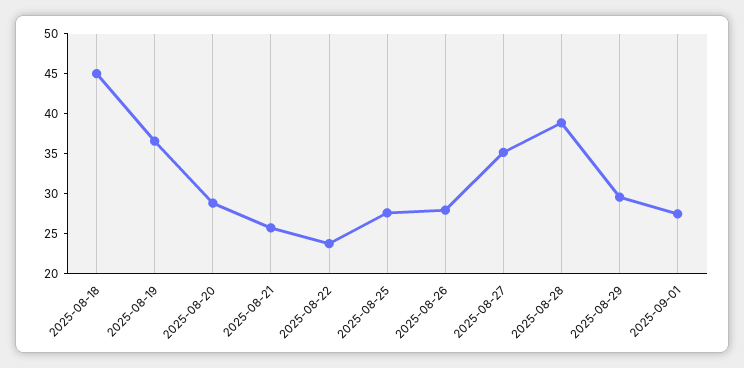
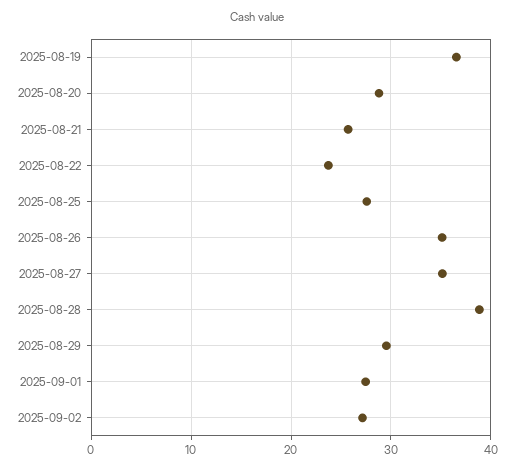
2025-08-18: 45 -> none
2025-08-26: 28 -> 35
2025-09-02: none -> 27

